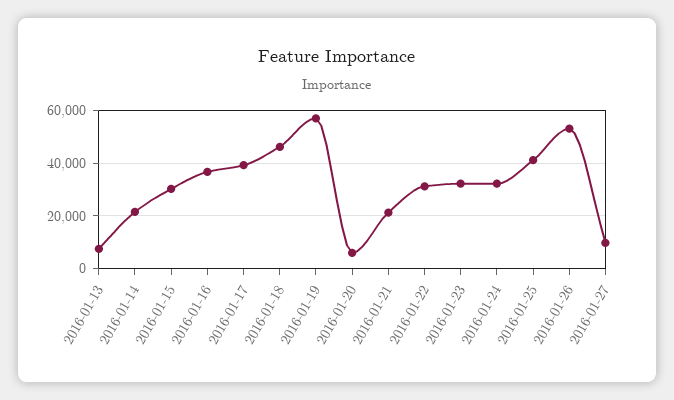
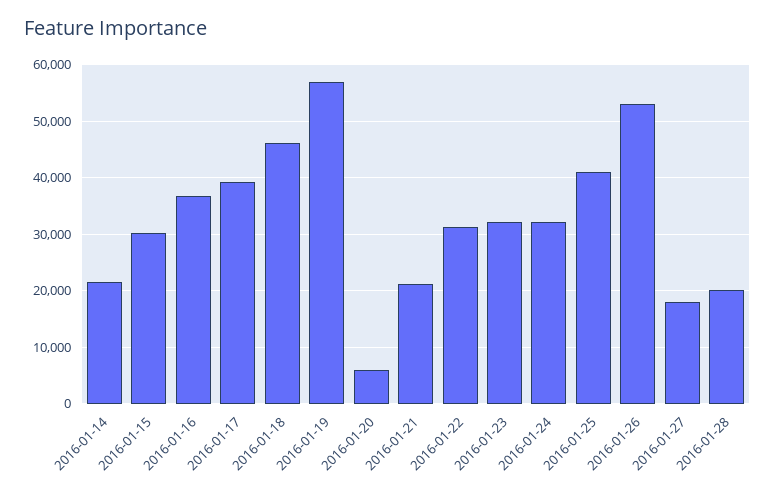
2016-01-13: 7500 -> none
2016-01-27: 10000 -> 18000
2016-01-28: none -> 20000

